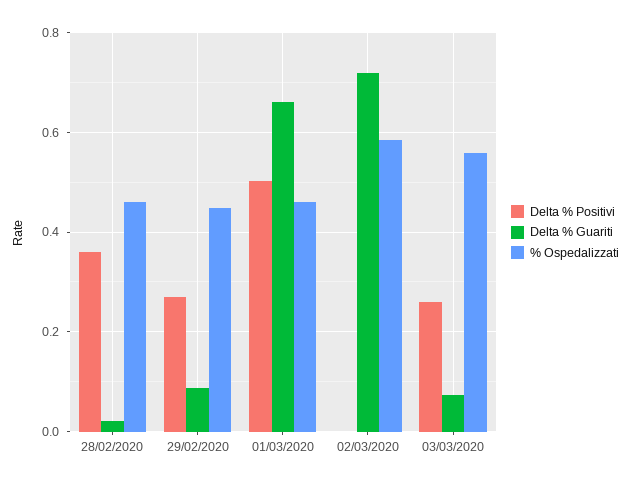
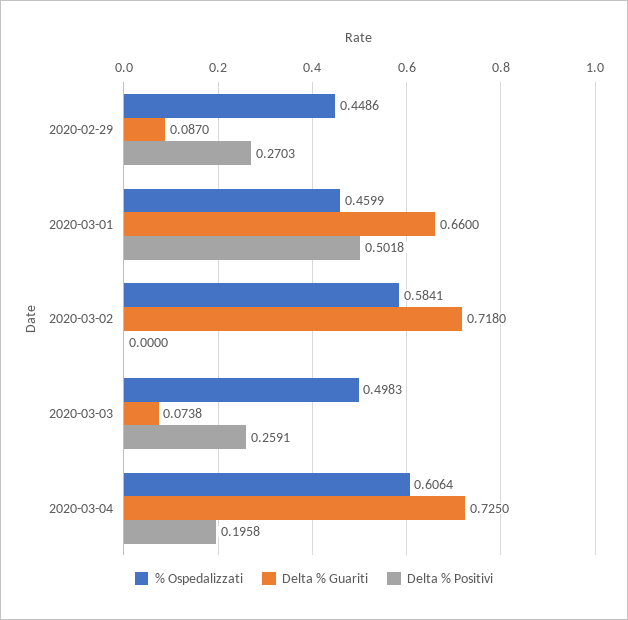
Delta % Positivi, 28/02/2020: 0.36 -> none
Delta % Guariti, 28/02/2020: 0.02 -> none
% Ospedalizzati, 28/02/2020: 0.46 -> none
% Ospedalizzati, 03/03/2020: 0.56 -> 0.4983
% Ospedalizzati, 2020-03-04: none -> 0.6064
Delta % Guariti, 2020-03-04: none -> 0.725
Delta % Positivi, 2020-03-04: none -> 0.1958

